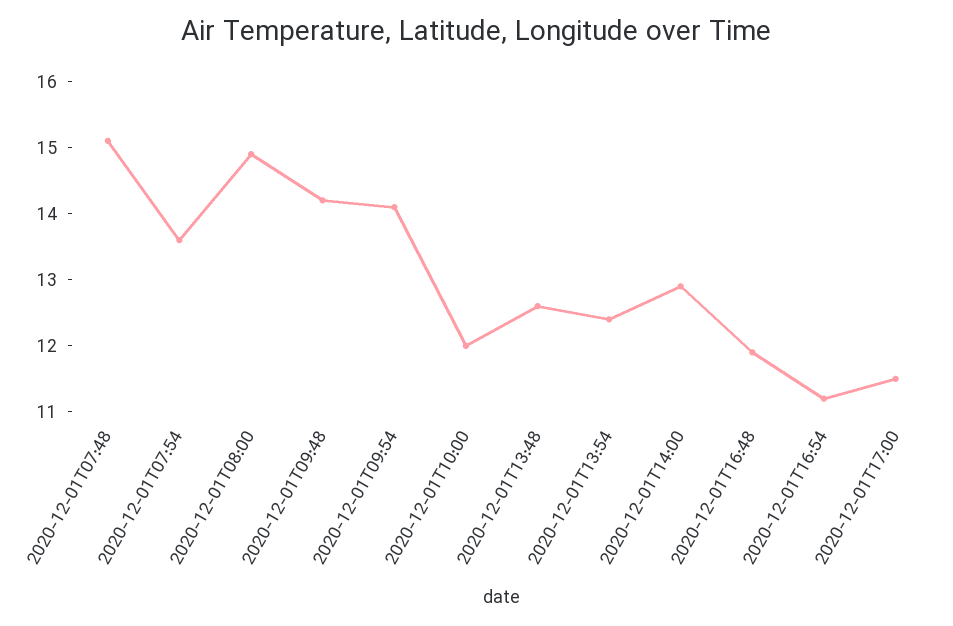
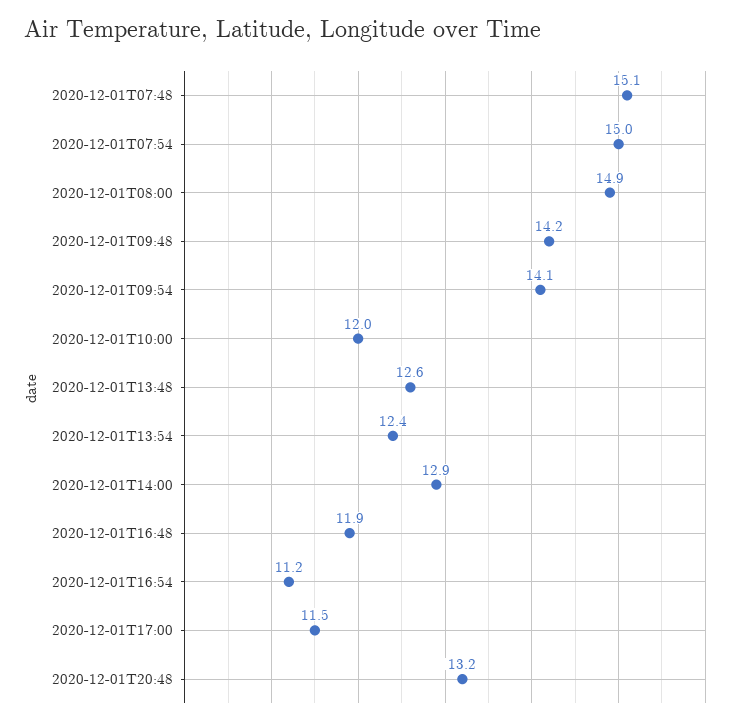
2020-12-01T07:54: 13.5 -> 15
2020-12-01T20:48: none -> 13.2

